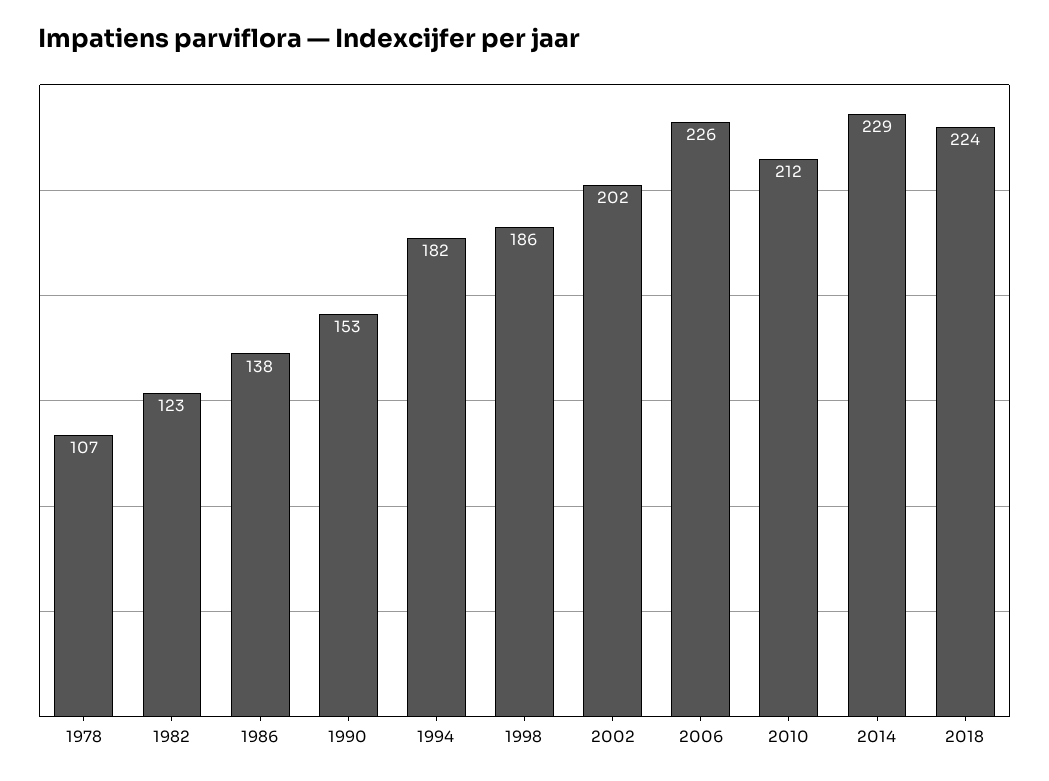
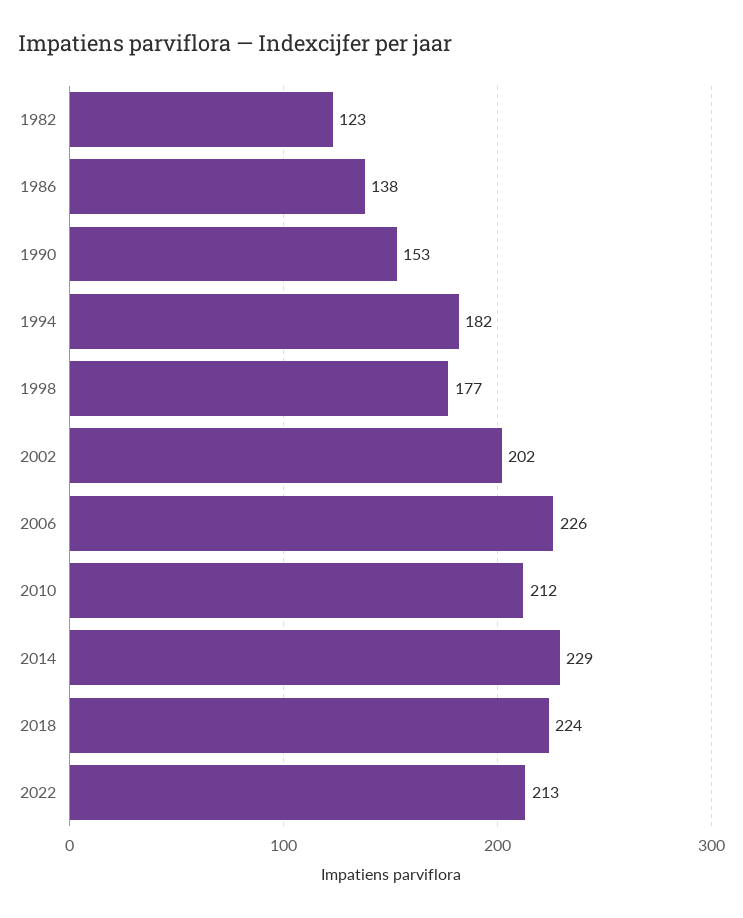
1978: 107 -> none
1998: 186 -> 177
2022: none -> 213

